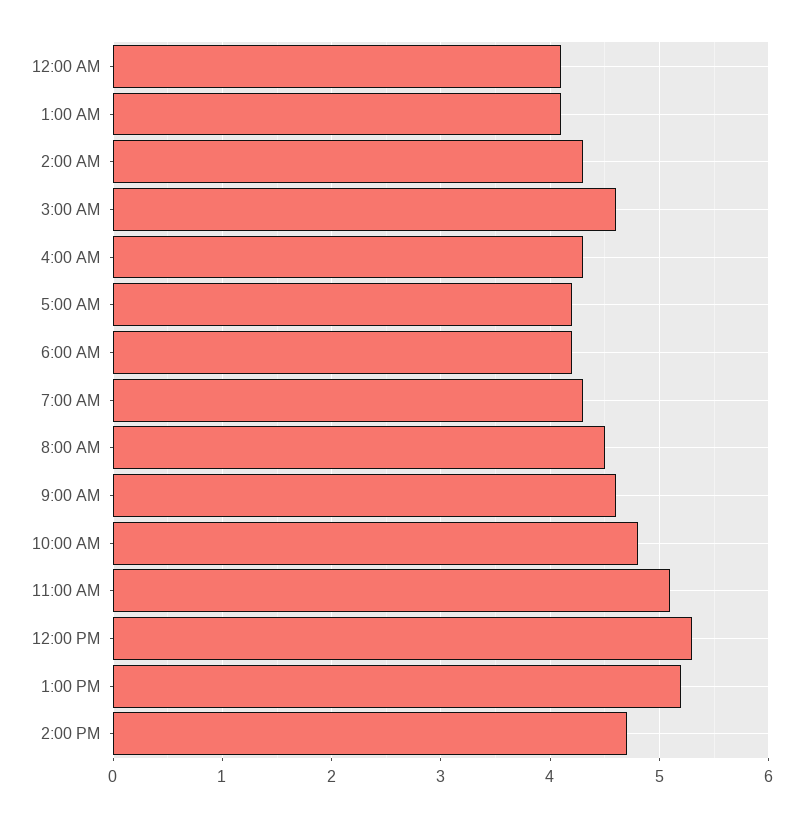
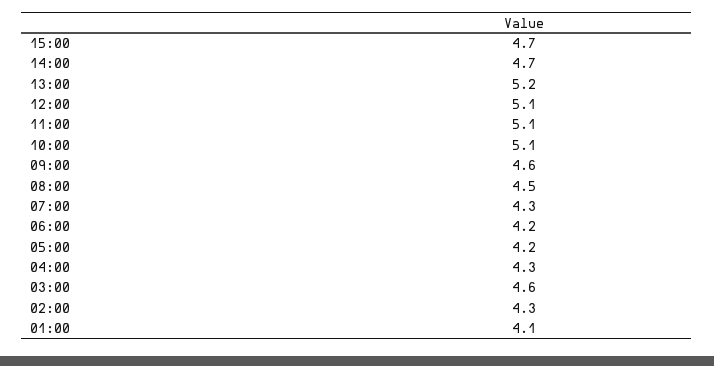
12:00 AM: 4.1 -> none
10:00 AM: 4.8 -> 5.1
12:00 PM: 5.3 -> 5.1
15:00: none -> 4.7

